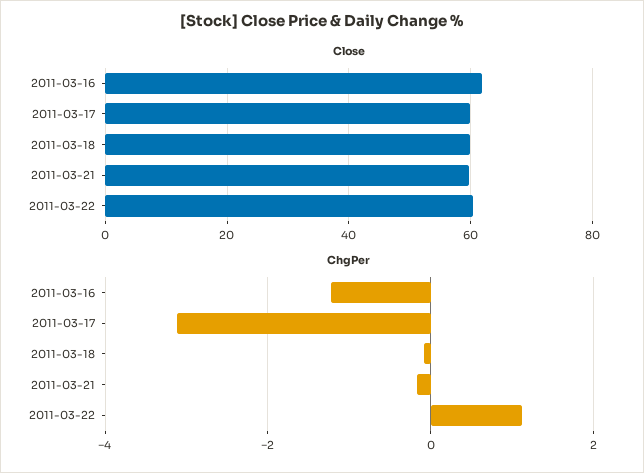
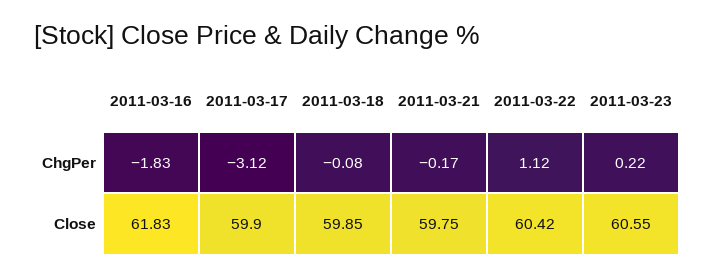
ChgPer, 2011-03-16: -1.2 -> -1.83
ChgPer, 2011-03-23: none -> 0.22
Close, 2011-03-23: none -> 60.55

